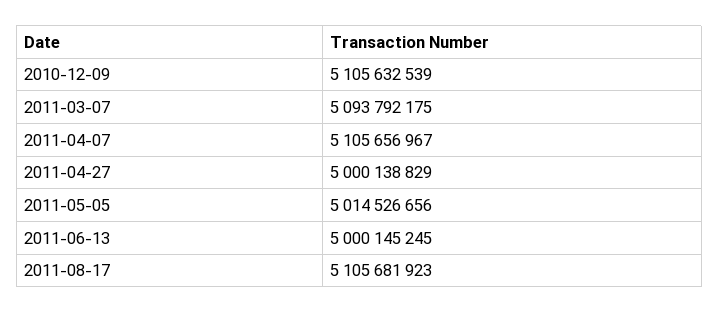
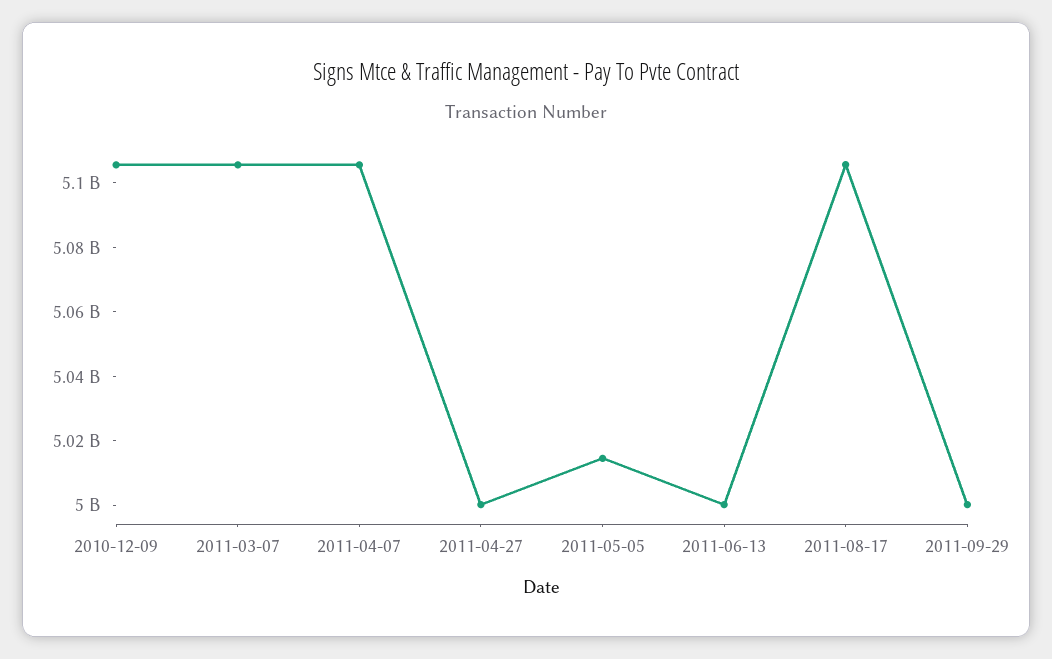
2011-03-07: 5093792175 -> 5105000000
2011-09-29: none -> 5000000000

